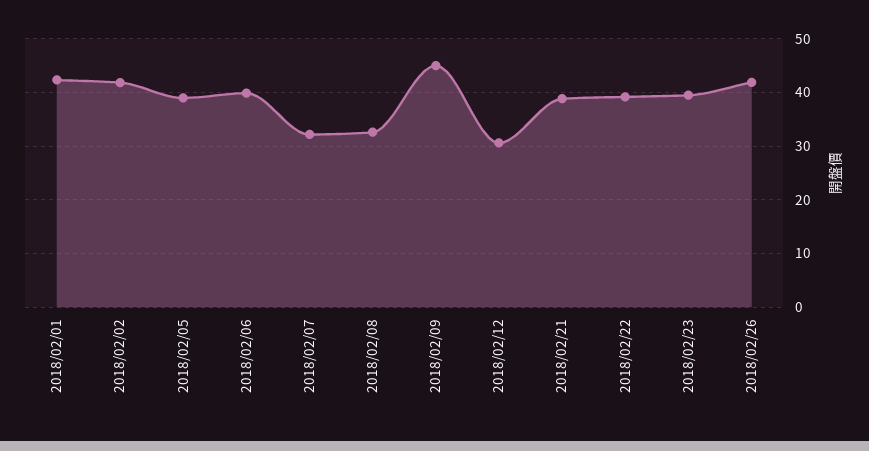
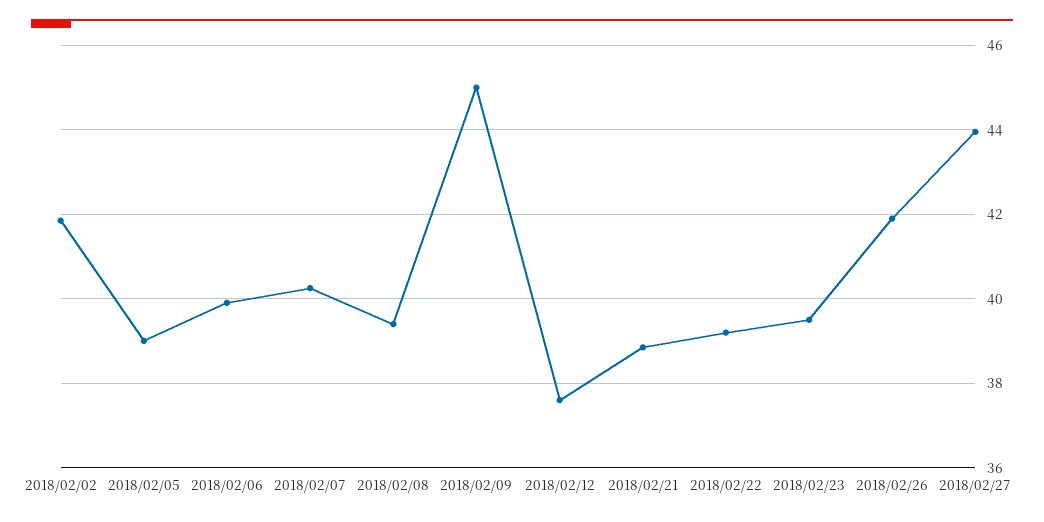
2018/02/01: 42 -> none
2018/02/07: 32 -> 40.2
2018/02/08: 32 -> 39.4
2018/02/12: 30 -> 37.6
2018/02/27: none -> 44

